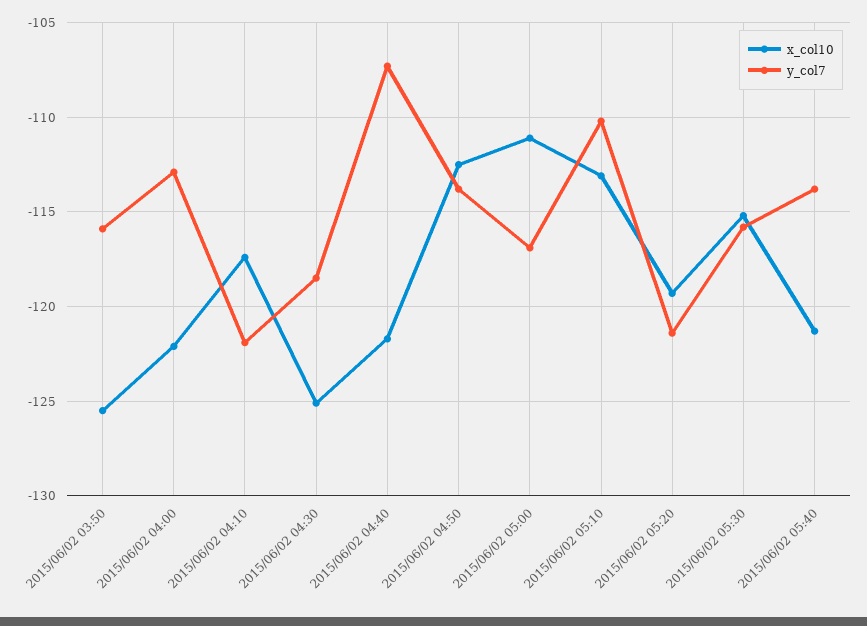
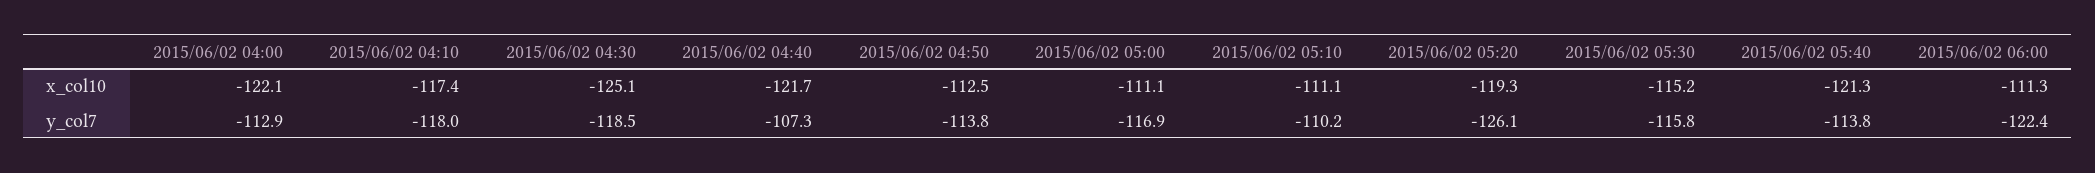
x_col10, 2015/06/02 03:50: -125.5 -> none
y_col7, 2015/06/02 03:50: -116 -> none
y_col7, 2015/06/02 04:10: -122 -> -118
x_col10, 2015/06/02 05:10: -113 -> -111.1
y_col7, 2015/06/02 05:20: -121.5 -> -126.1
x_col10, 2015/06/02 06:00: none -> -111.3
y_col7, 2015/06/02 06:00: none -> -122.4

